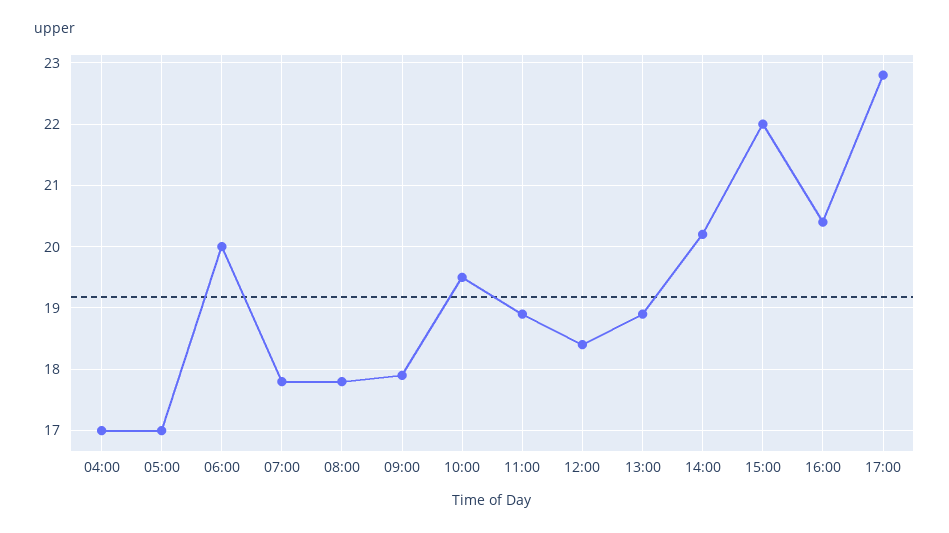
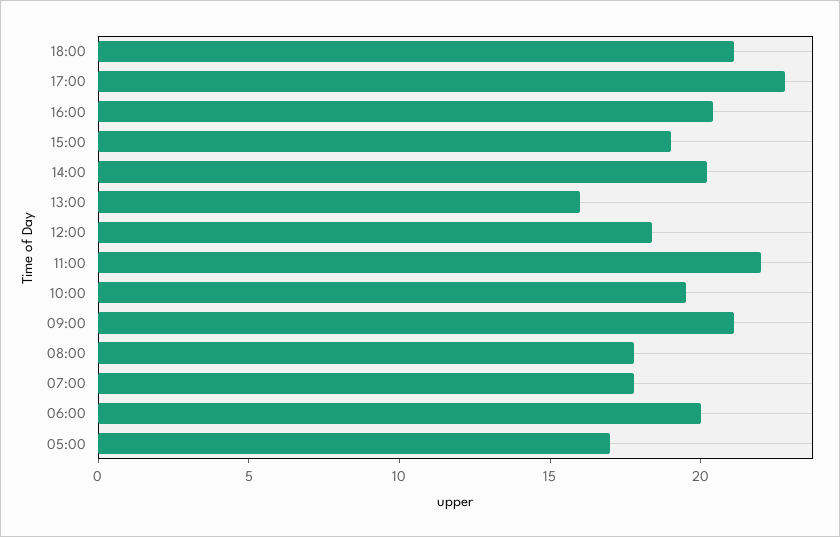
04:00: 17 -> none
09:00: 17.9 -> 21
11:00: 18.9 -> 22
13:00: 18.9 -> 16
15:00: 22 -> 19
18:00: none -> 21

